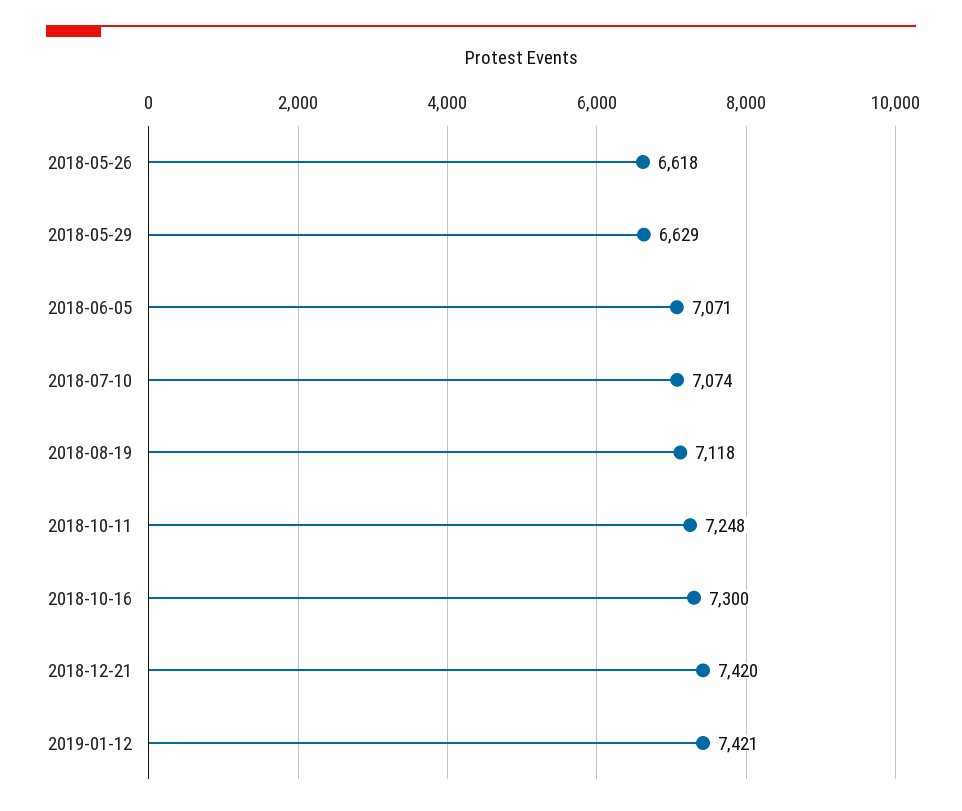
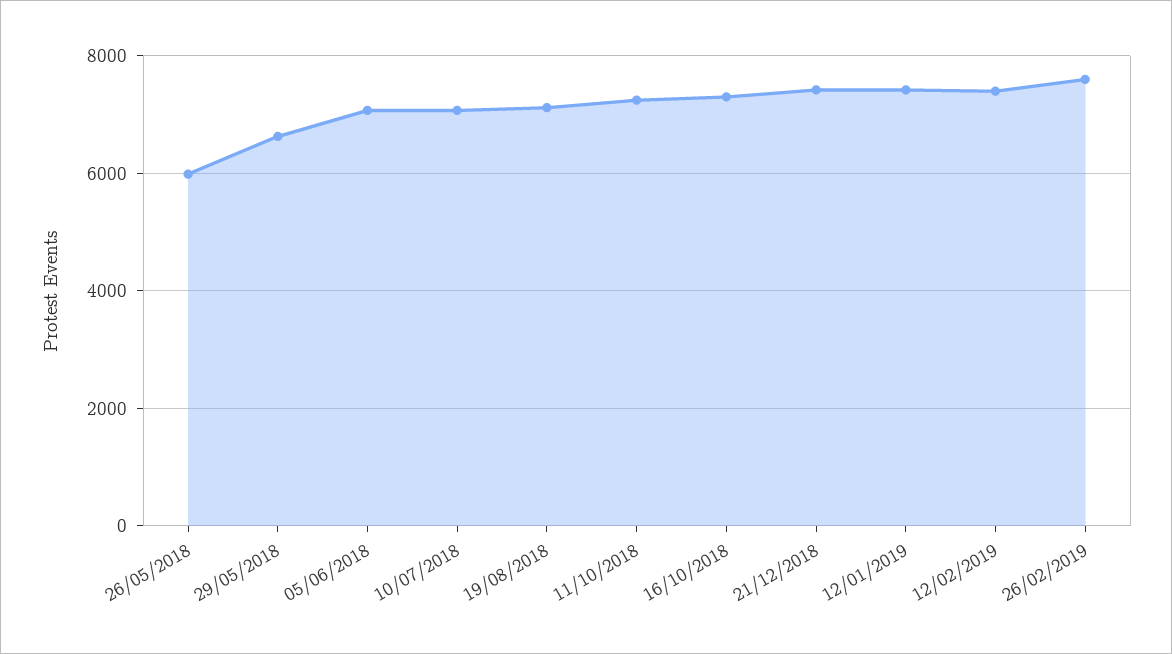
2018-05-26: 6618 -> 6000
12/02/2019: none -> 7400
26/02/2019: none -> 7600

